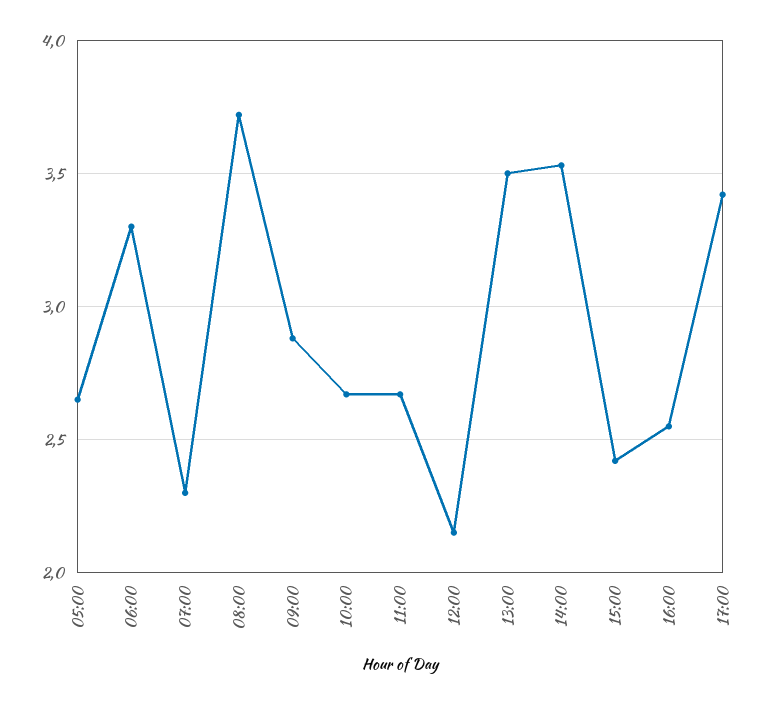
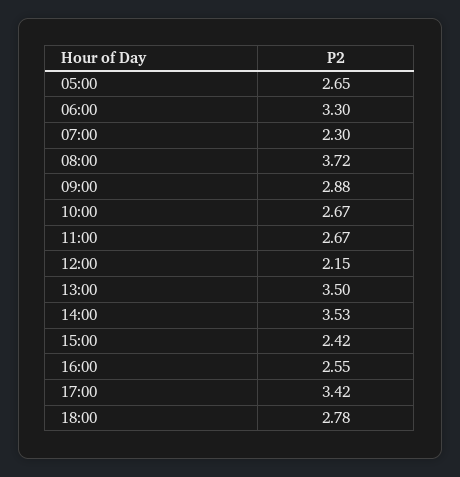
18:00: none -> 2.78

